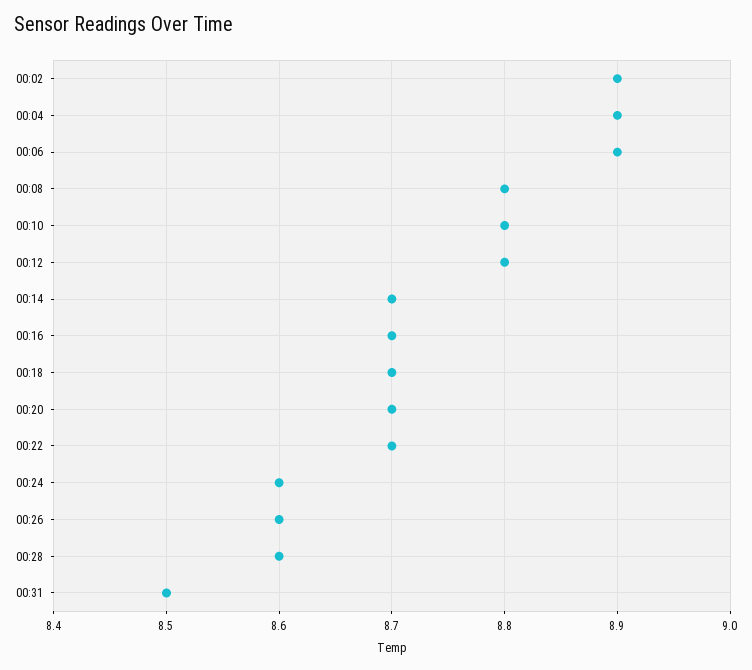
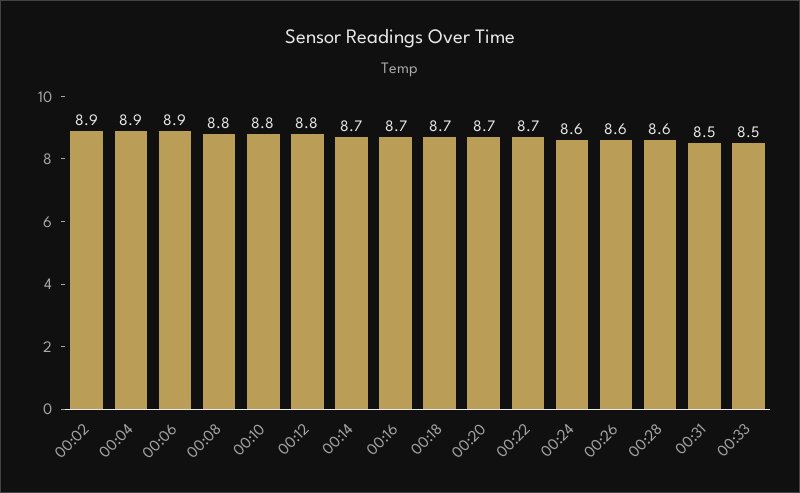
00:33: none -> 8.5

